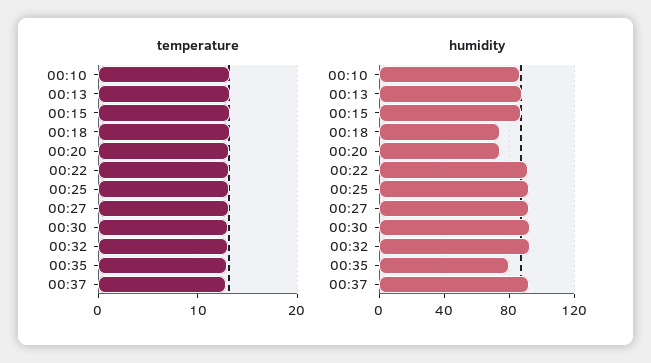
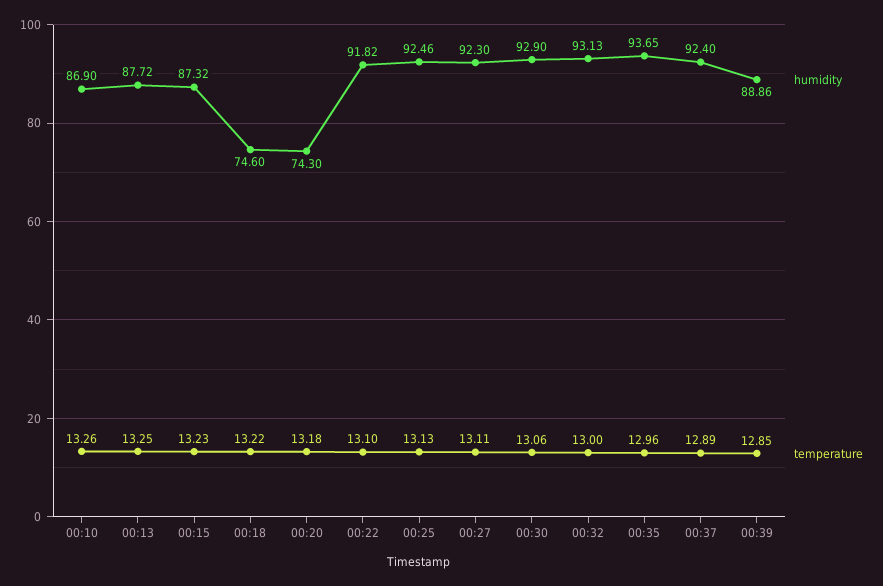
humidity, 00:35: 80 -> 93.65
humidity, 00:39: none -> 88.86
temperature, 00:39: none -> 12.85

